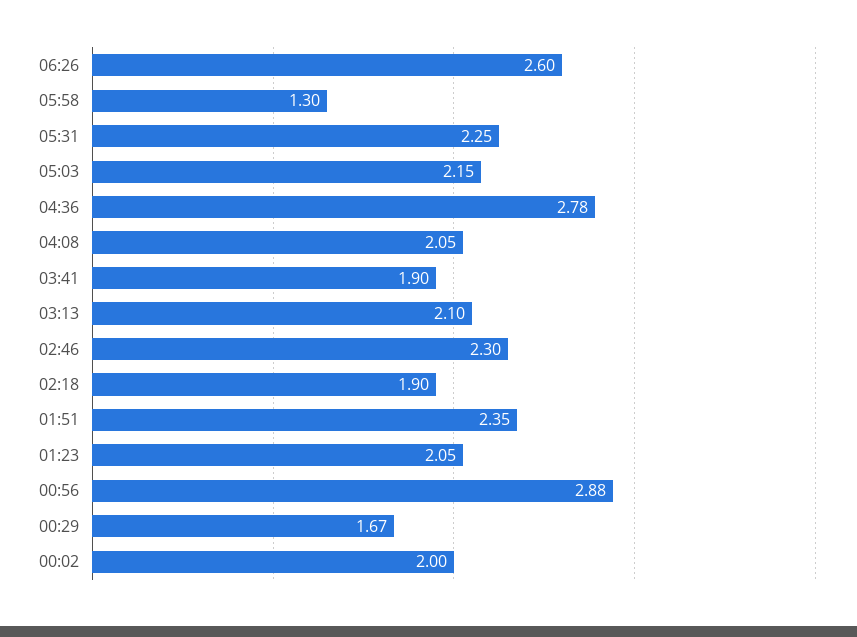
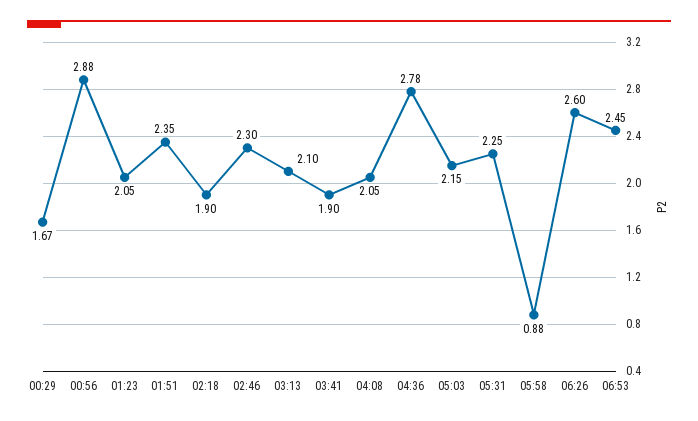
05:58: 1.3 -> 0.88
00:02: 2 -> none
06:53: none -> 2.45

